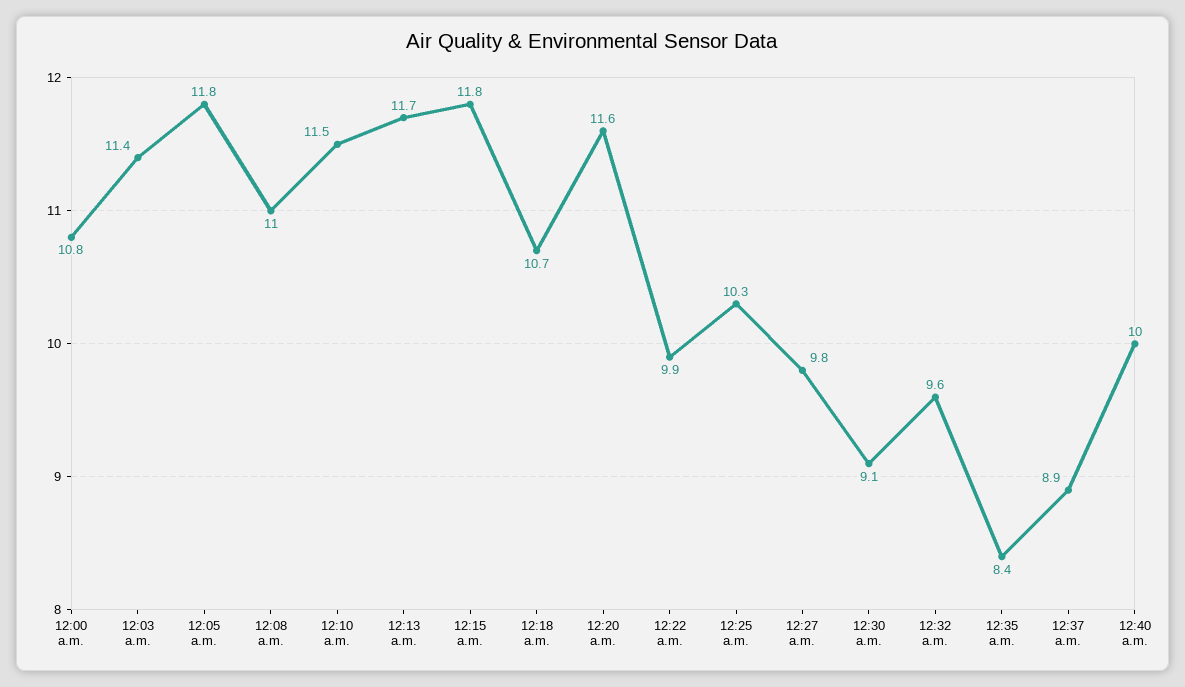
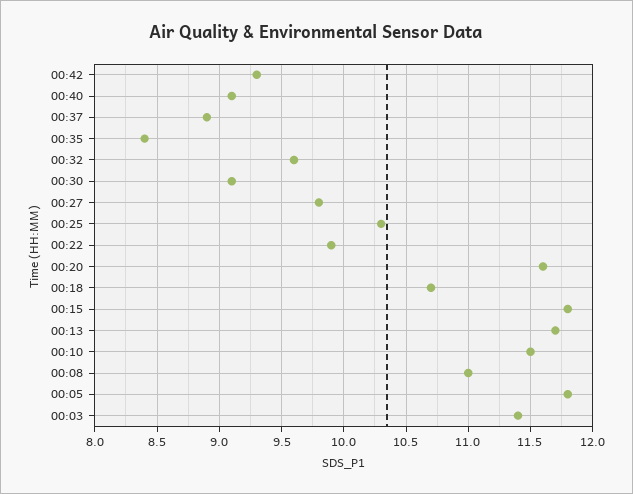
12:00 a.m.: 10.8 -> none
12:40 a.m.: 10 -> 9.1
00:42: none -> 9.3

